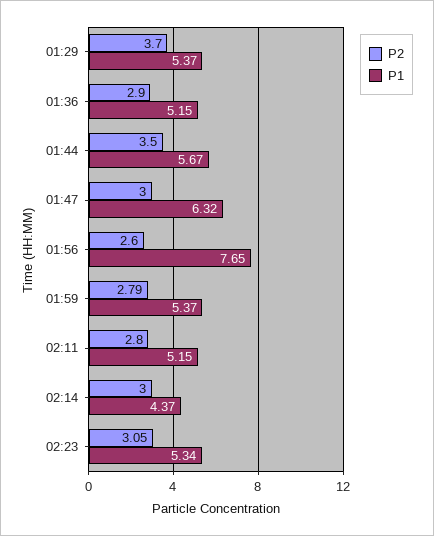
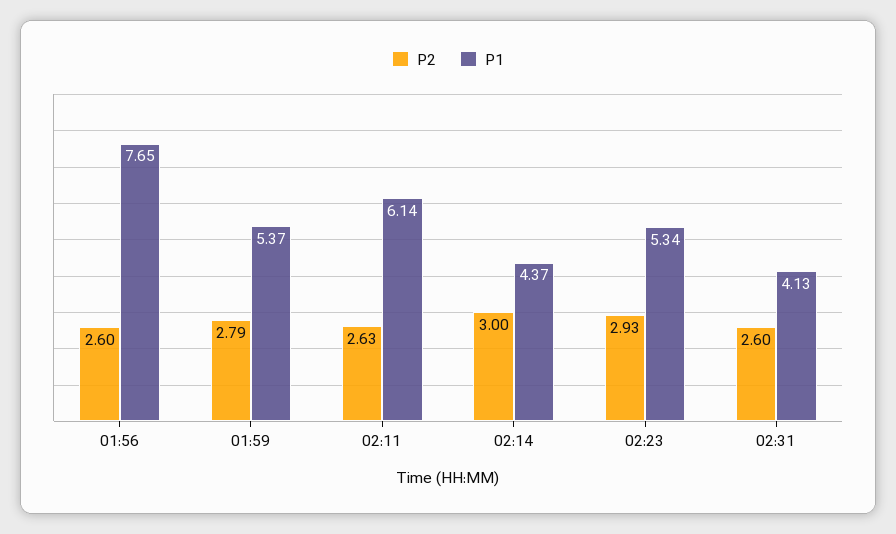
P2, 01:29: 3.7 -> none
P1, 01:29: 5.37 -> none
P2, 01:36: 2.9 -> none
P1, 01:36: 5.15 -> none
P2, 01:44: 3.5 -> none
P1, 01:44: 5.67 -> none
P2, 01:47: 3 -> none
P1, 01:47: 6.32 -> none
P2, 02:11: 2.8 -> 2.63
P1, 02:11: 5.15 -> 6.14
P2, 02:23: 3.05 -> 2.93
P2, 02:31: none -> 2.6
P1, 02:31: none -> 4.13

